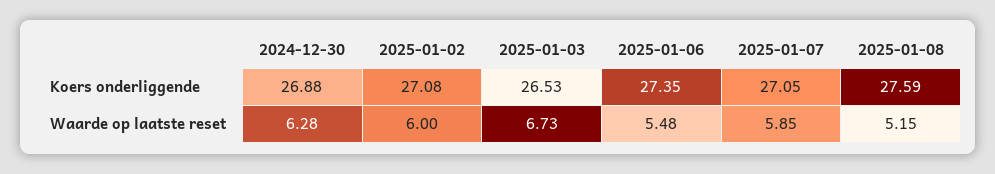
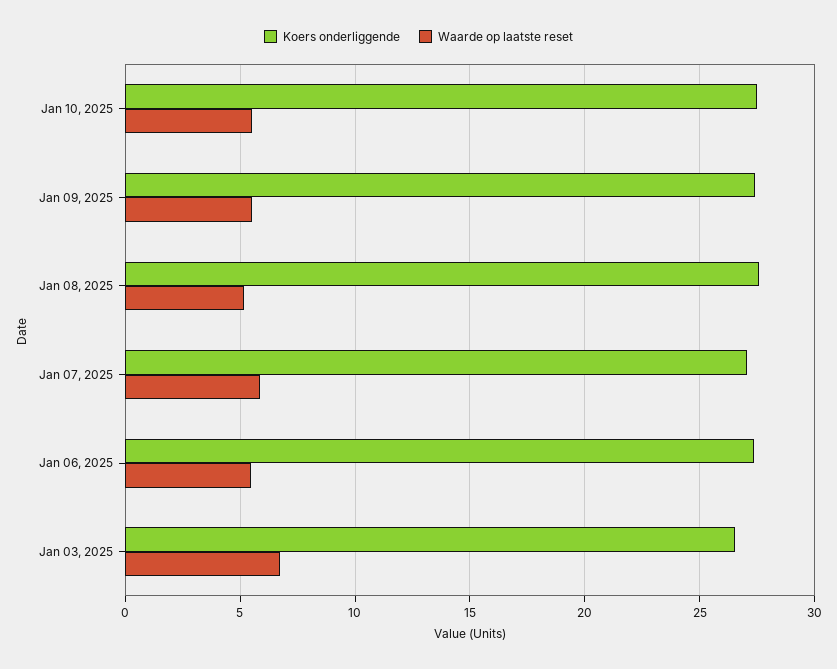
Koers onderliggende, 2024-12-30: 26.88 -> none
Koers onderliggende, 2025-01-02: 27.08 -> none
Waarde op laatste reset, 2024-12-30: 6.28 -> none
Waarde op laatste reset, 2025-01-02: 6 -> none
Koers onderliggende, Jan 10, 2025: none -> 27.5
Waarde op laatste reset, Jan 10, 2025: none -> 5.5
Koers onderliggende, Jan 09, 2025: none -> 27.5
Waarde op laatste reset, Jan 09, 2025: none -> 5.5

